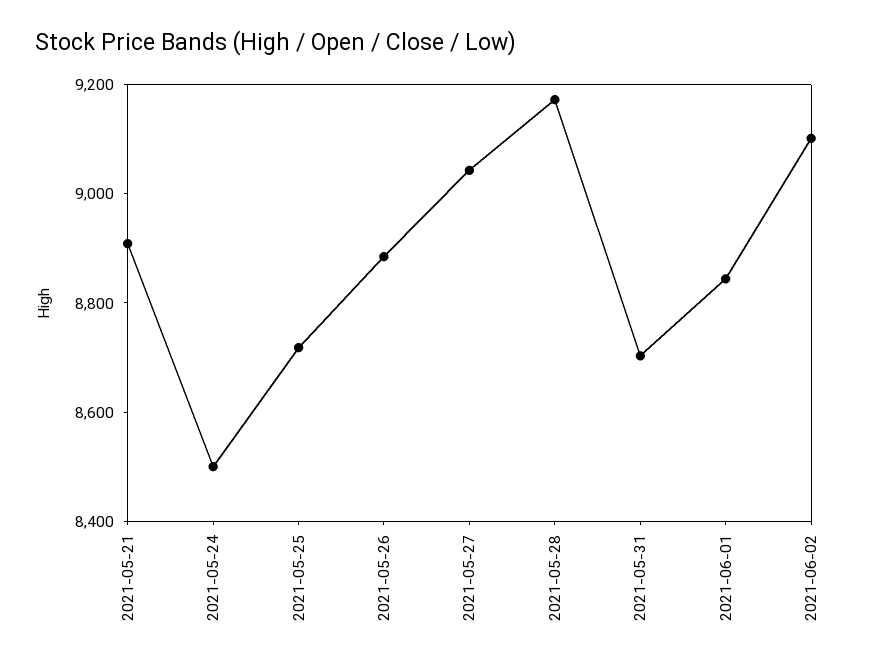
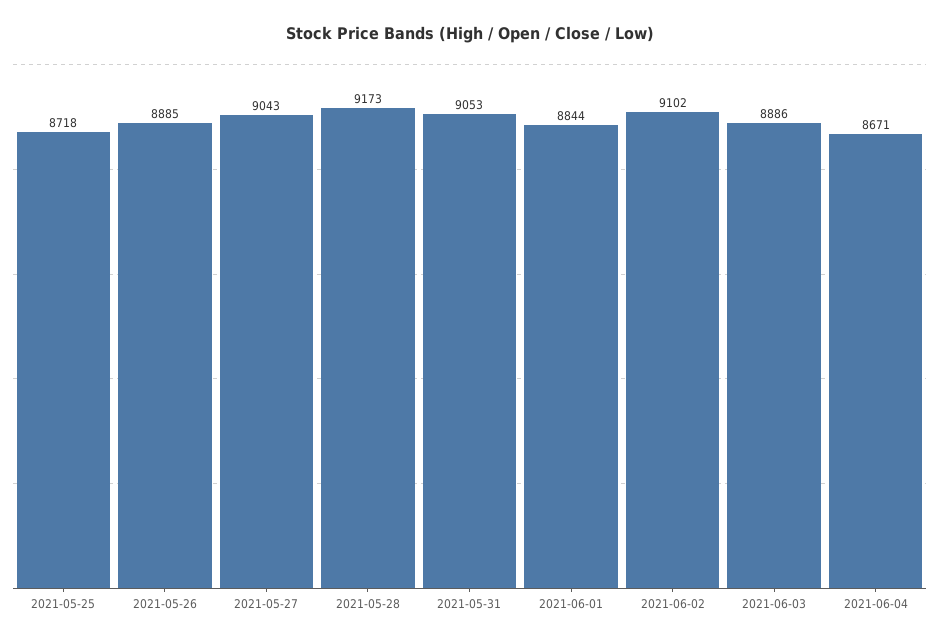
2021-05-21: 8900 -> none
2021-05-24: 8500 -> none
2021-05-31: 8700 -> 9053
2021-06-03: none -> 8886
2021-06-04: none -> 8671

